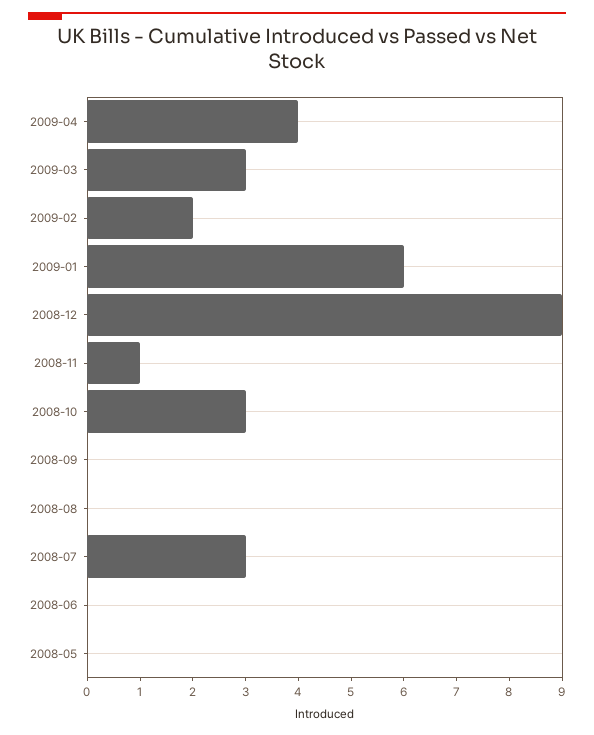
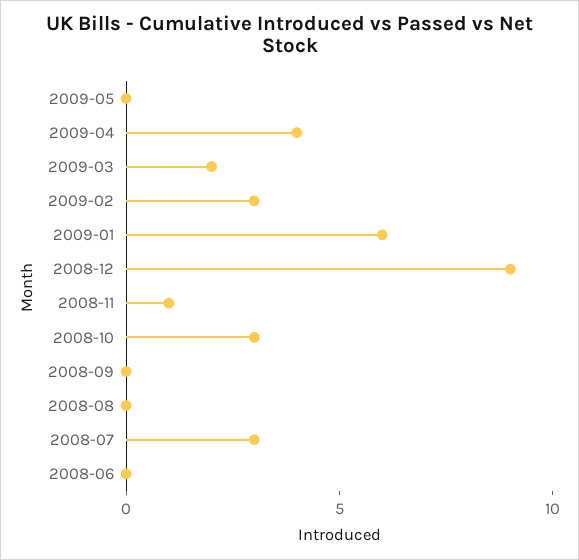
2009-03: 3 -> 2
2009-02: 2 -> 3
2008-05: 0 -> none
2009-05: none -> 0

